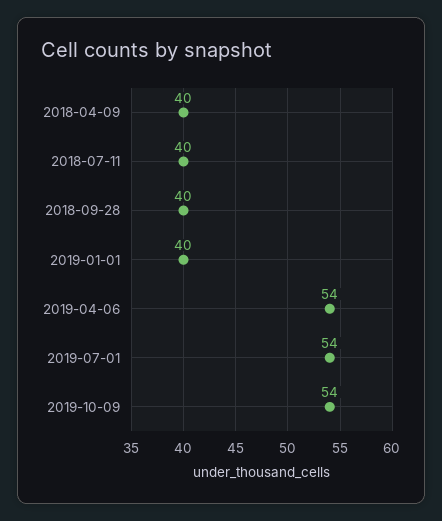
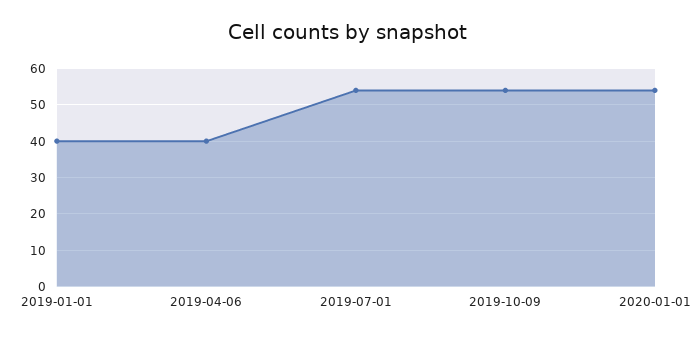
2018-04-09: 40 -> none
2018-07-11: 40 -> none
2018-09-28: 40 -> none
2019-04-06: 54 -> 40
2020-01-01: none -> 55

